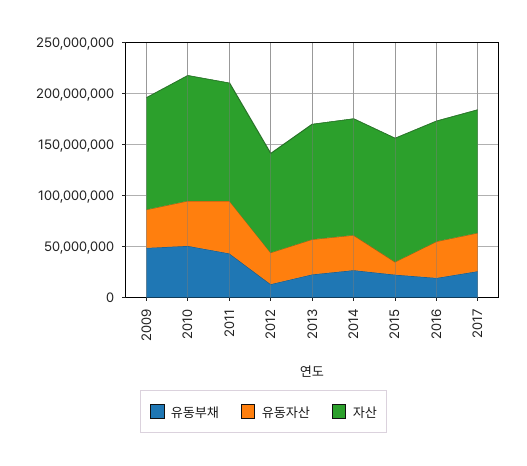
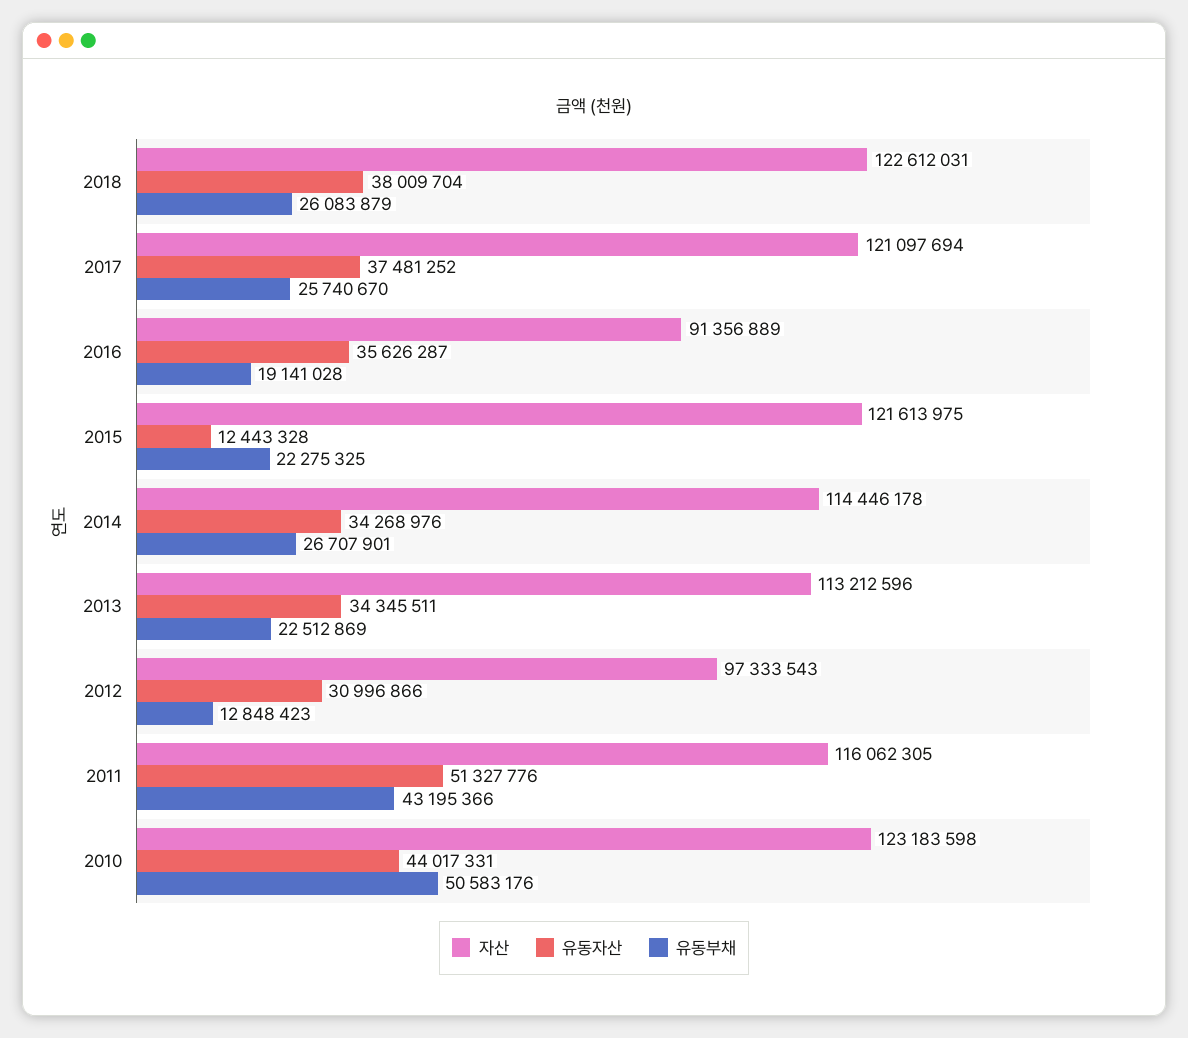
유동부채, 2009: 50000000 -> none
유동자산, 2009: 40000000 -> none
자산, 2009: 110000000 -> none
자산, 2016: 120000000 -> 91356889
자산, 2018: none -> 122612031
유동자산, 2018: none -> 38009704
유동부채, 2018: none -> 26083879

